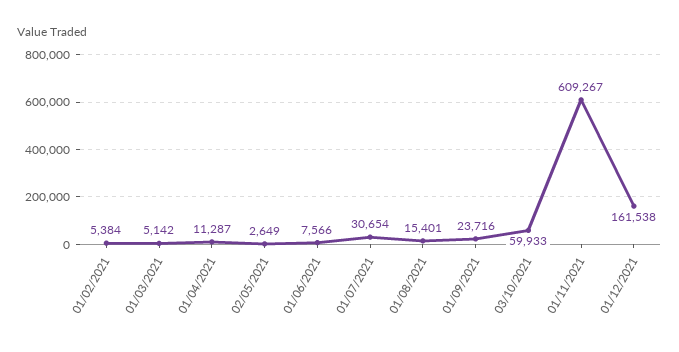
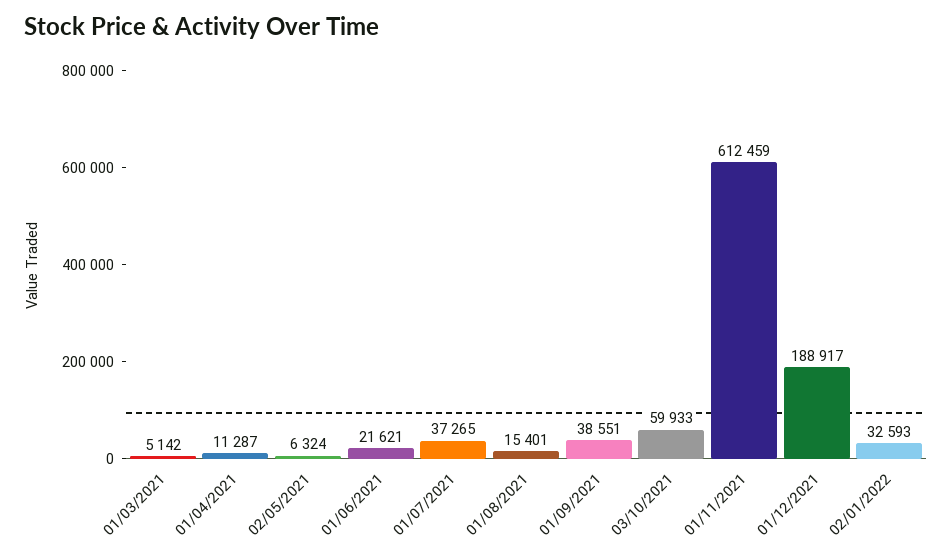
01/02/2021: 5384 -> none
02/05/2021: 2649 -> 6324
01/06/2021: 7566 -> 21621
01/07/2021: 30654 -> 37265
01/09/2021: 23716 -> 38551
01/11/2021: 609267 -> 612459
01/12/2021: 161538 -> 188917
02/01/2022: none -> 32593

